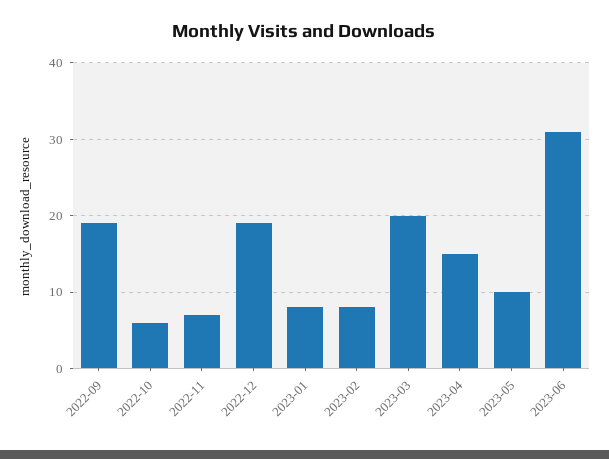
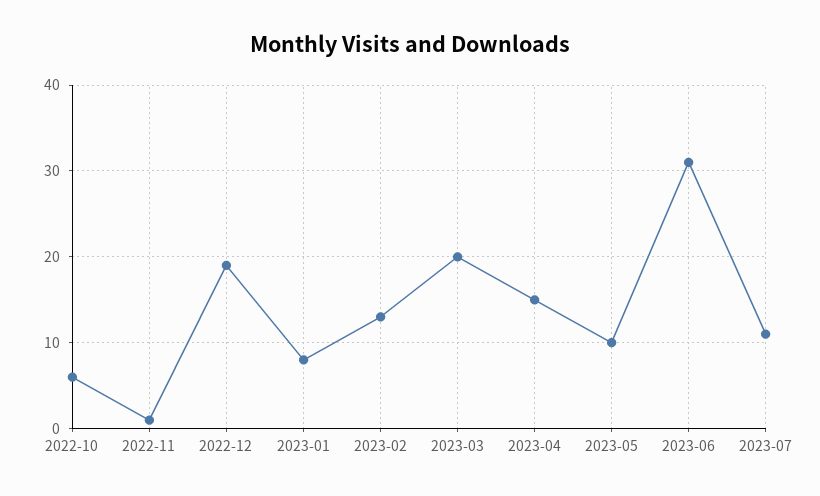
2022-09: 19 -> none
2022-11: 7 -> 1
2023-02: 8 -> 13
2023-07: none -> 11

